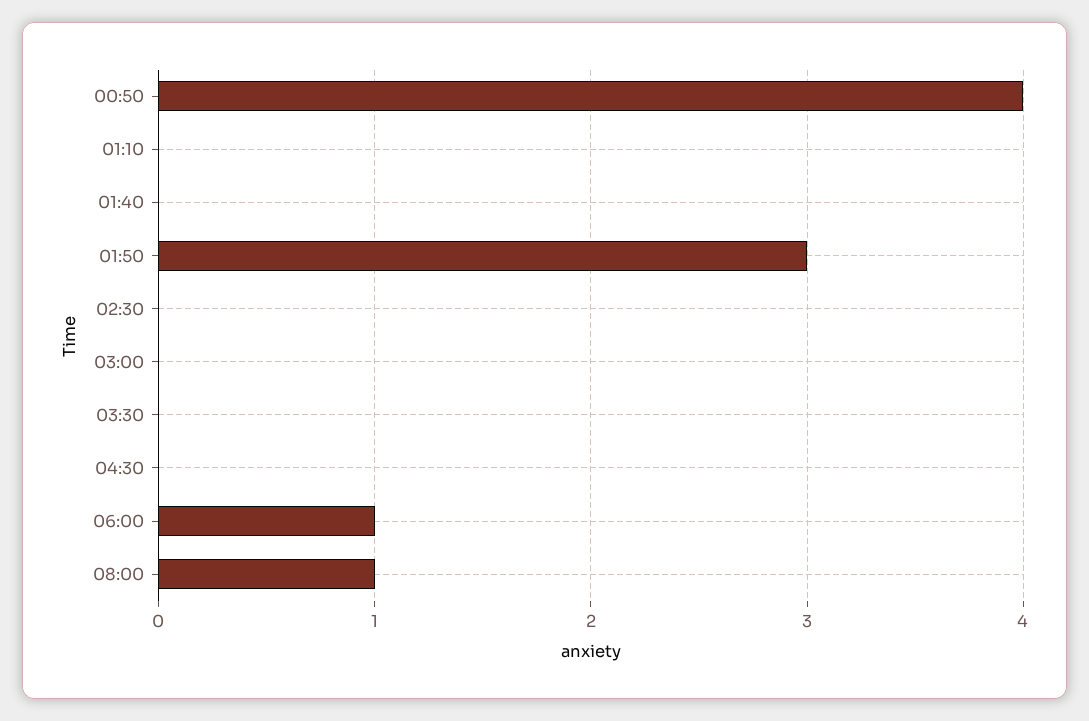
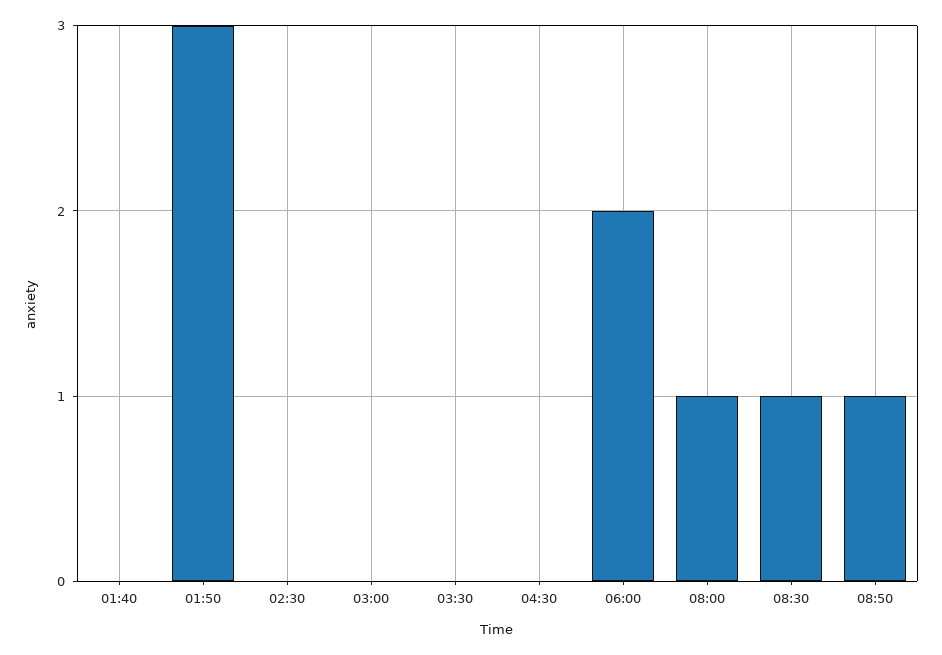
00:50: 4 -> none
01:10: 0 -> none
06:00: 1 -> 2
08:30: none -> 1
08:50: none -> 1

